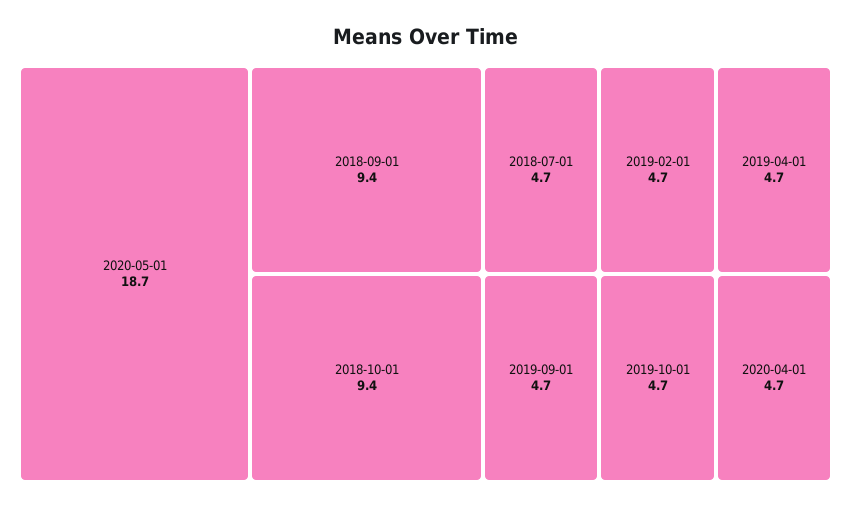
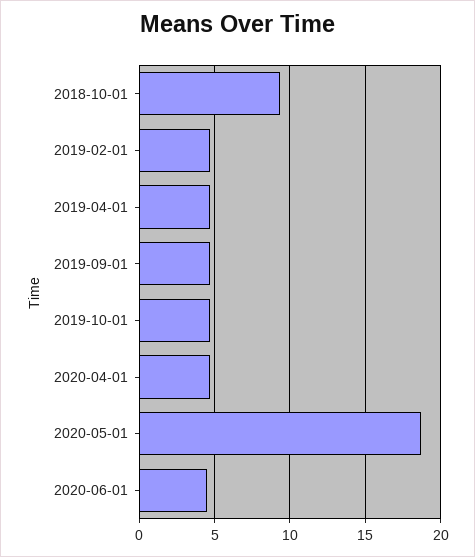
2018-09-01: 9.4 -> none
2018-07-01: 4.7 -> none
2020-06-01: none -> 4.5

